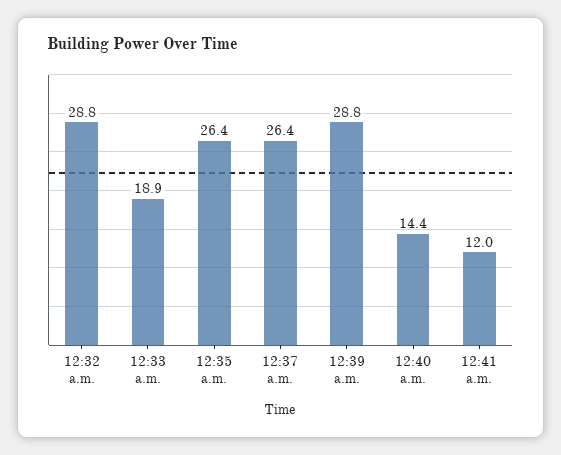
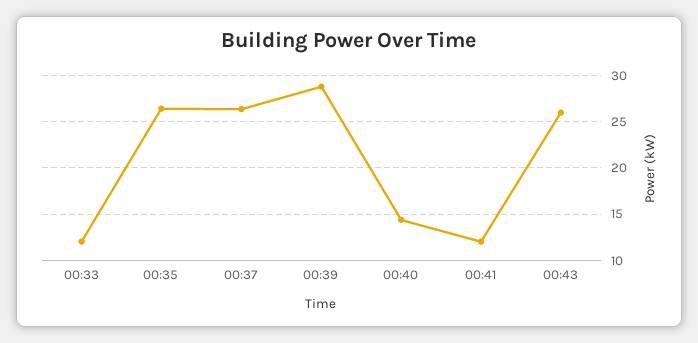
12:32 a.m.: 28.8 -> none
12:33 a.m.: 18.9 -> 12
00:43: none -> 26

